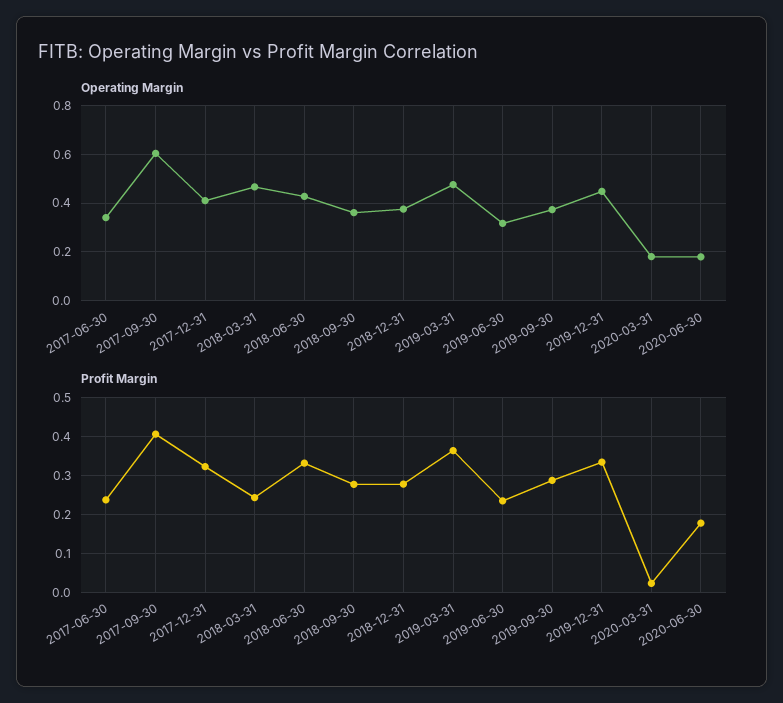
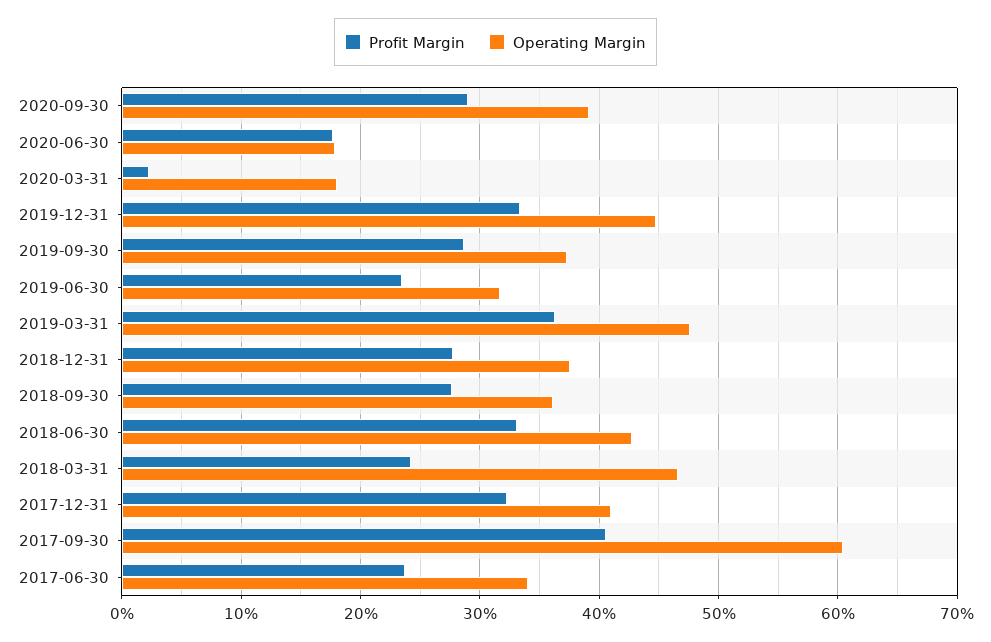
Profit Margin, 2020-09-30: none -> 0.29
Operating Margin, 2020-09-30: none -> 0.39

